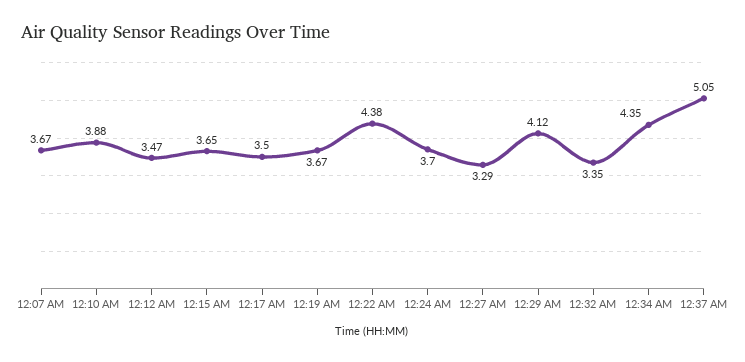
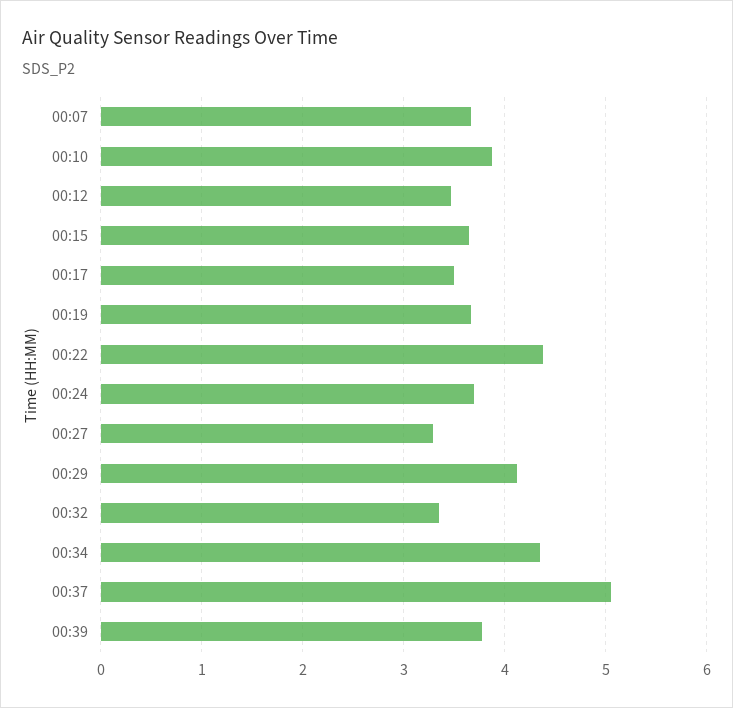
00:39: none -> 3.8

